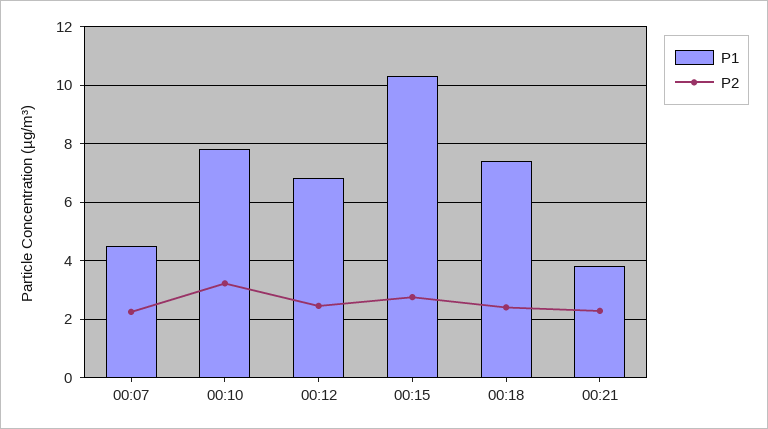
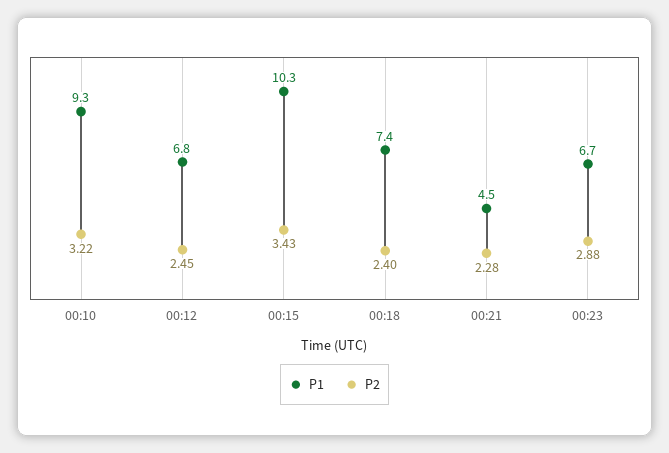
P1, 00:07: 4.5 -> none
P2, 00:07: 2.25 -> none
P1, 00:10: 7.75 -> 9.3
P2, 00:15: 2.75 -> 3.43
P1, 00:21: 3.75 -> 4.5
P1, 00:23: none -> 6.7
P2, 00:23: none -> 2.88

